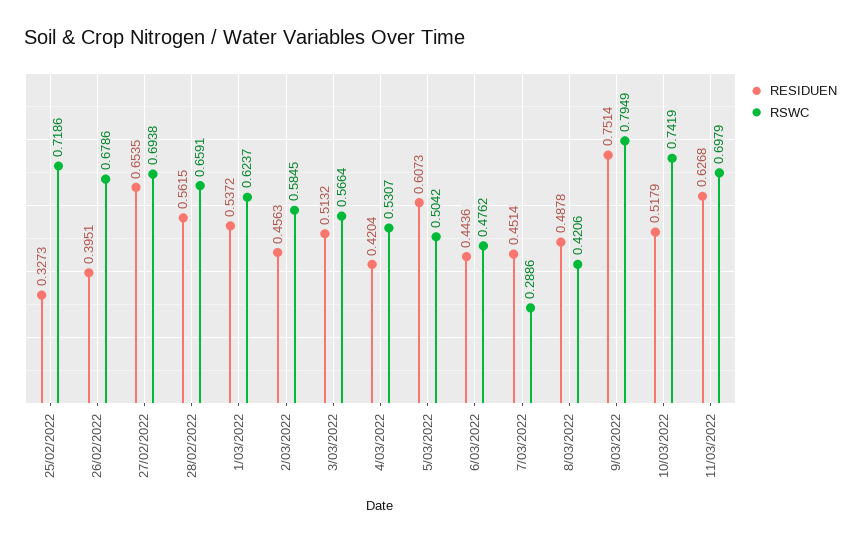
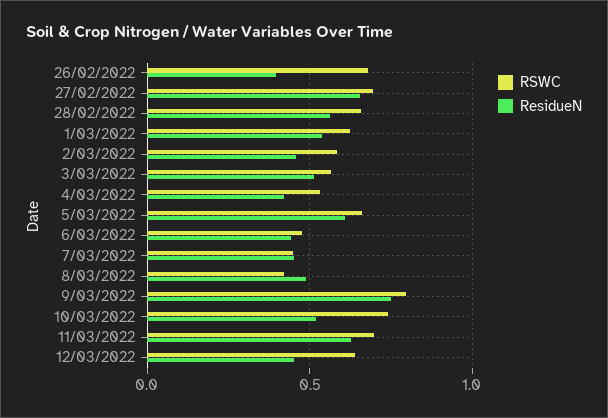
RESIDUEN, 25/02/2022: 0.3273 -> none
RSWC, 25/02/2022: 0.7186 -> none
RSWC, 5/03/2022: 0.5042 -> 0.65
RSWC, 7/03/2022: 0.2886 -> 0.45
RSWC, 12/03/2022: none -> 0.65
RESIDUEN, 12/03/2022: none -> 0.45

